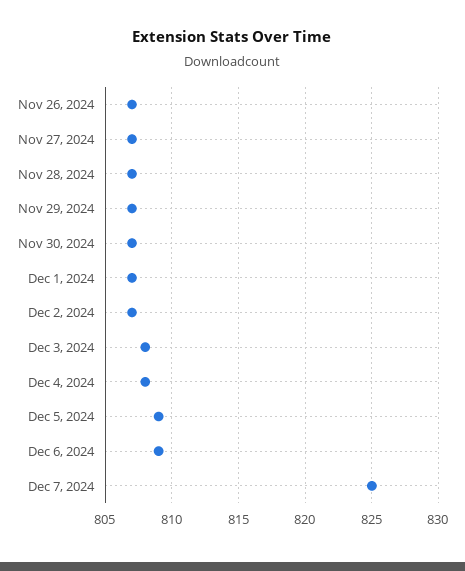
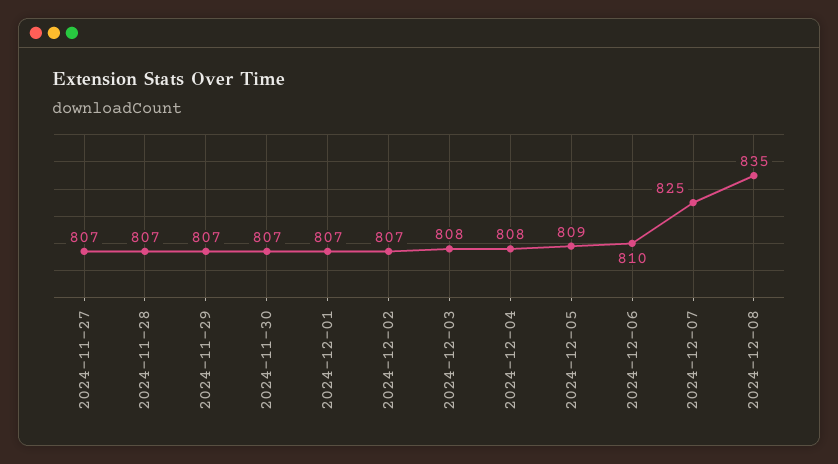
Nov 26, 2024: 807 -> none
Dec 6, 2024: 809 -> 810
2024-12-08: none -> 835

